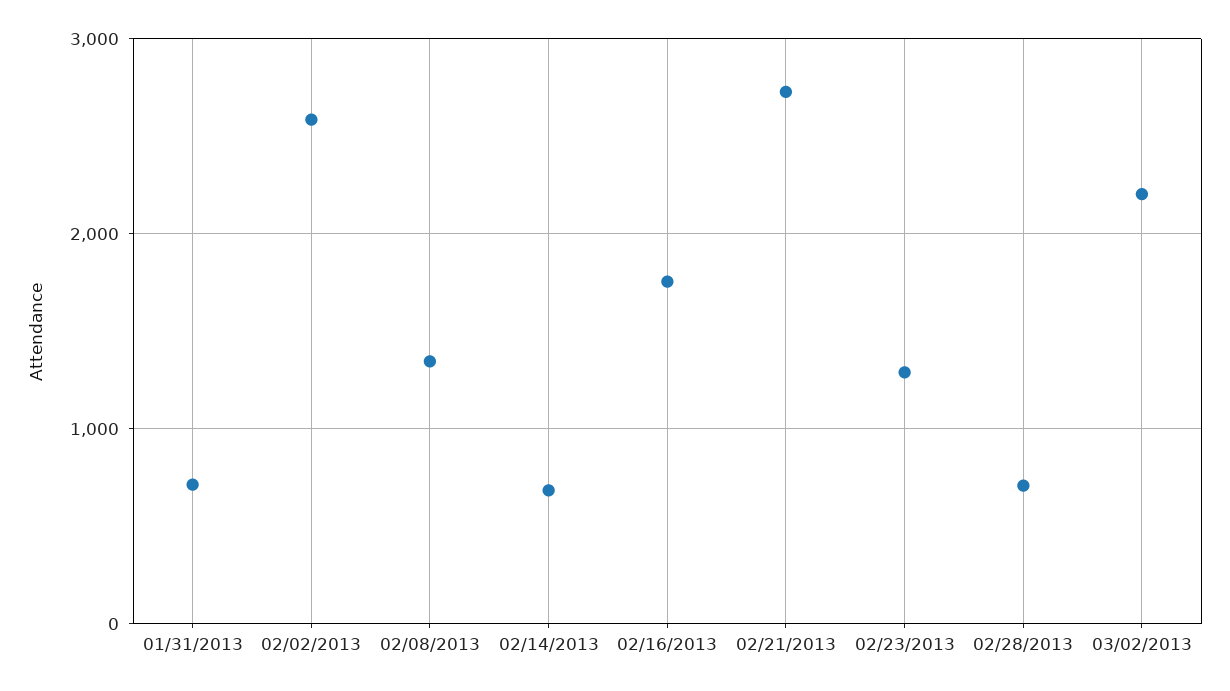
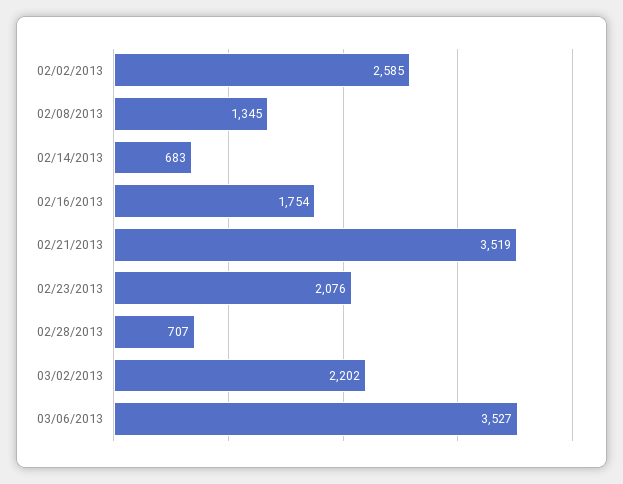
01/31/2013: 700 -> none
02/21/2013: 2700 -> 3519
02/23/2013: 1300 -> 2076
03/06/2013: none -> 3527

